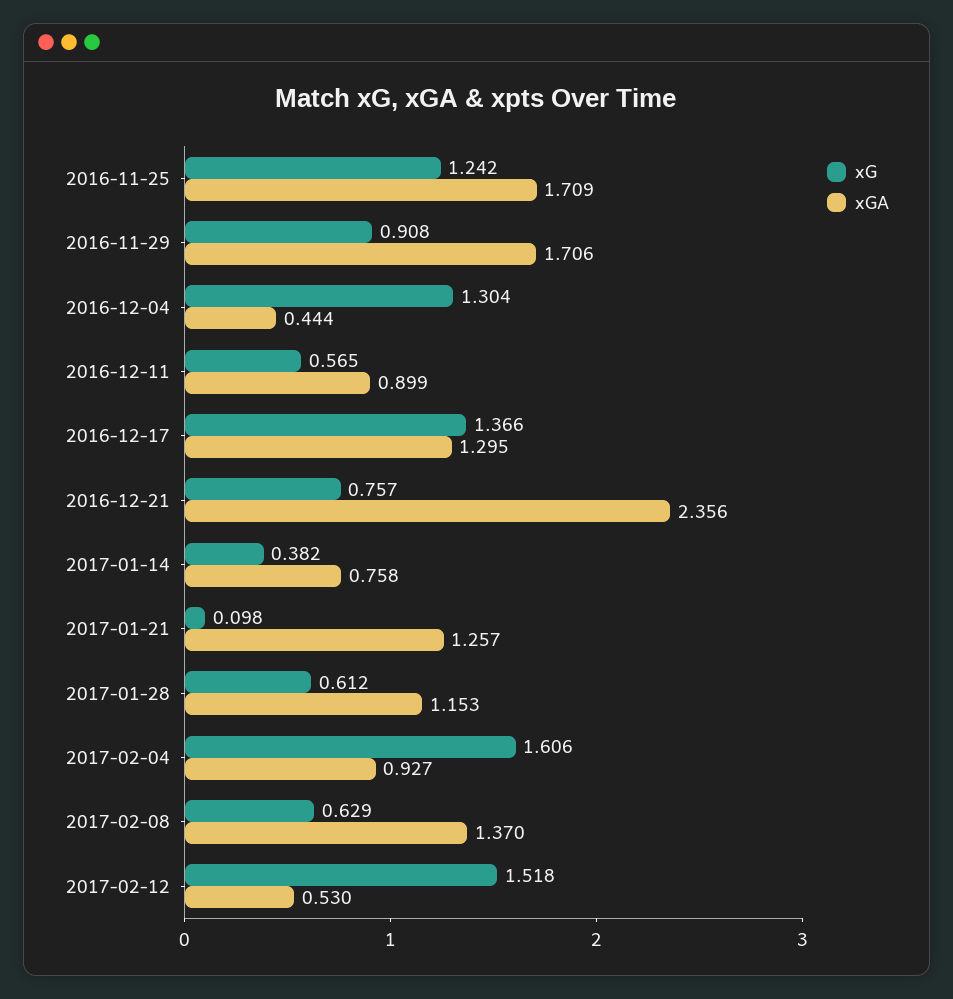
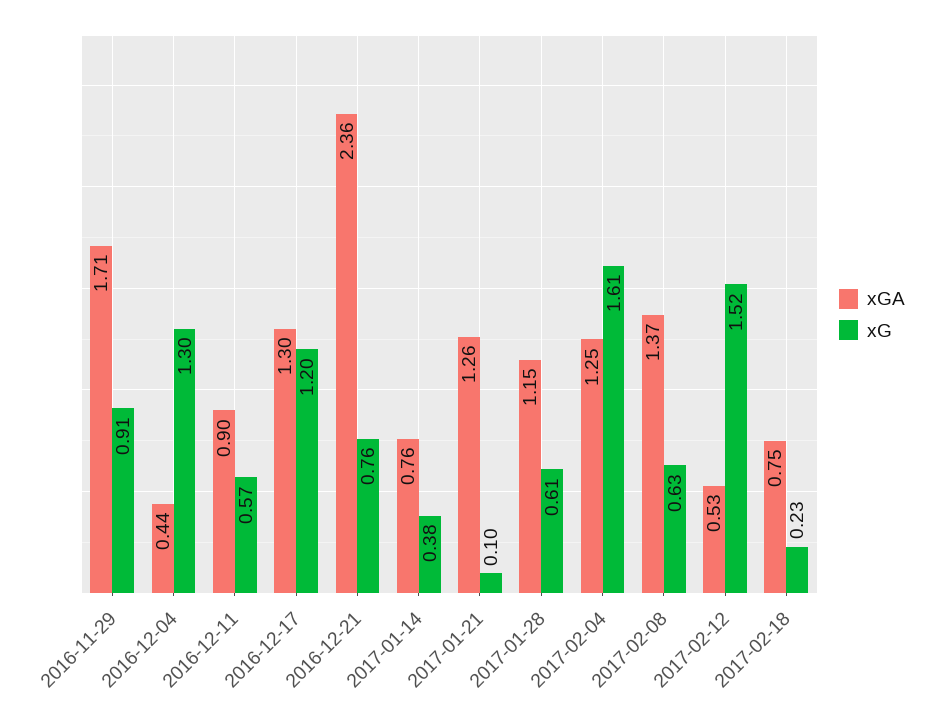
xG, 2016-11-25: 1.242 -> none
xGA, 2016-11-25: 1.709 -> none
xG, 2016-12-17: 1.366 -> 1.2
xGA, 2017-02-04: 0.927 -> 1.25
xGA, 2017-02-18: none -> 0.75
xG, 2017-02-18: none -> 0.23

